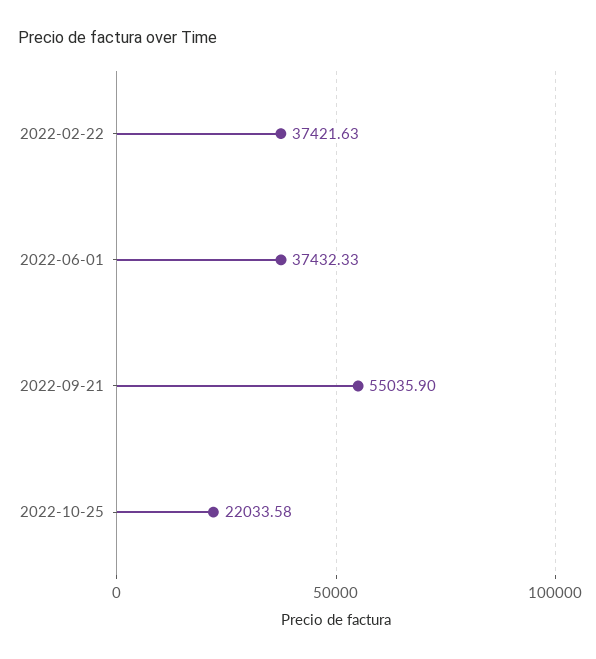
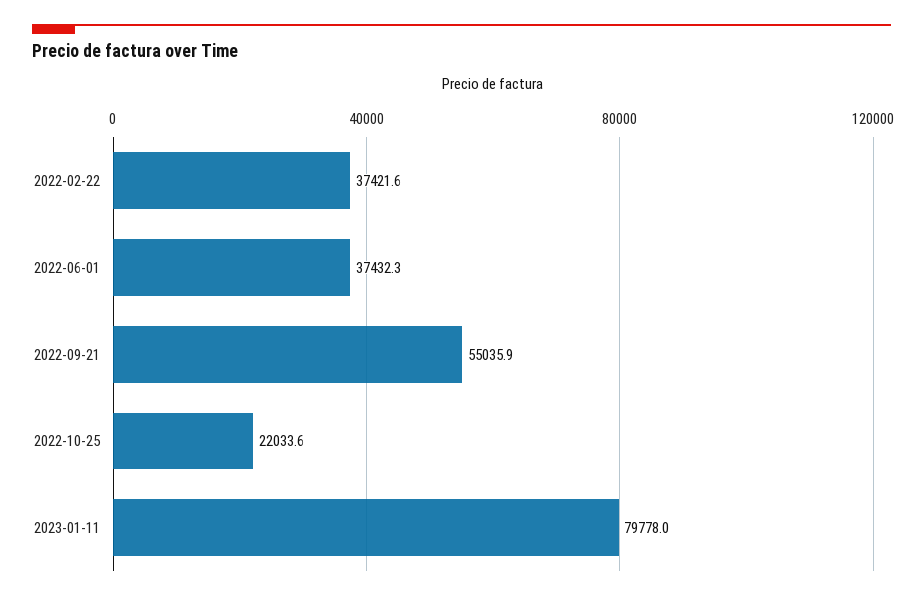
2023-01-11: none -> 79778

